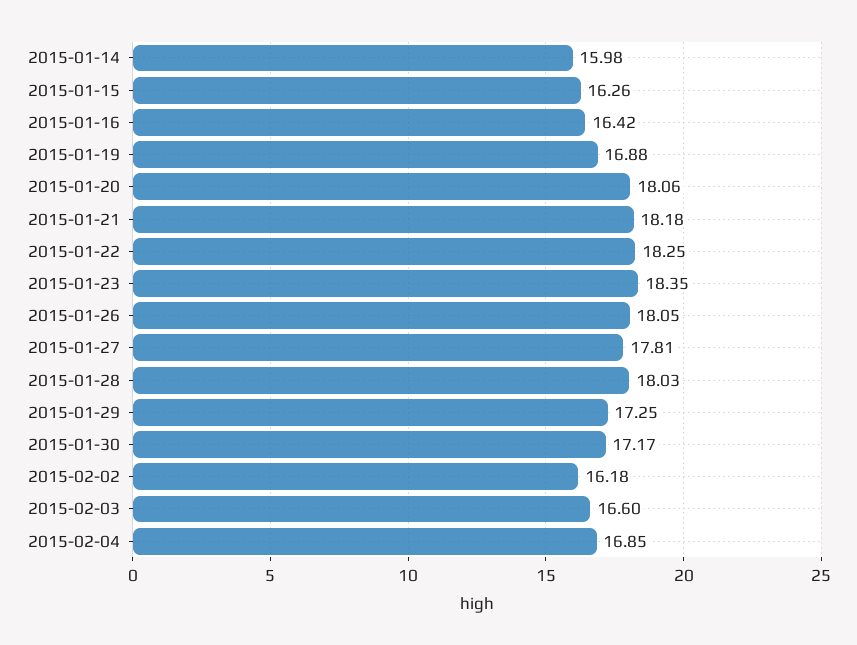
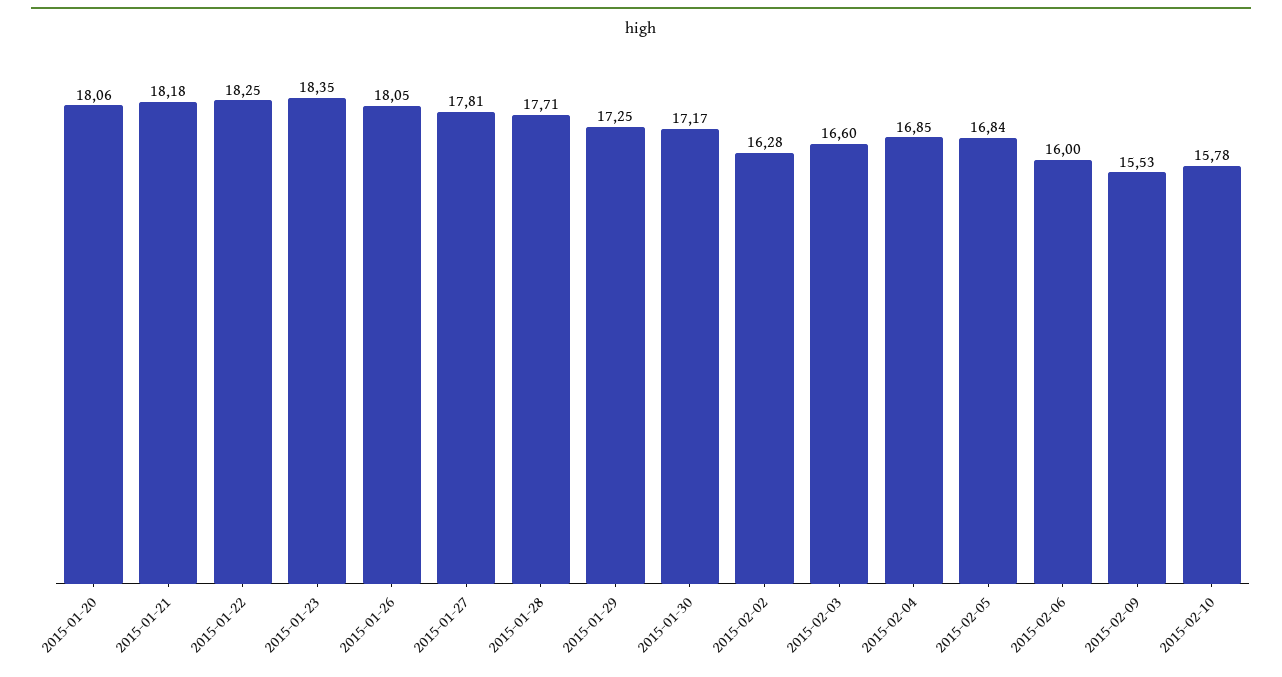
2015-01-14: 15.98 -> none
2015-01-15: 16.26 -> none
2015-01-16: 16.42 -> none
2015-01-19: 16.88 -> none
2015-01-28: 18.03 -> 17.71
2015-02-02: 16.18 -> 16.28
2015-02-05: none -> 16.84
2015-02-06: none -> 16
2015-02-09: none -> 15.53
2015-02-10: none -> 15.78

